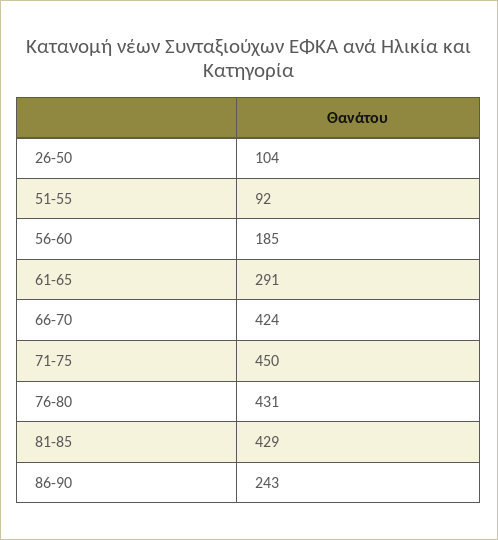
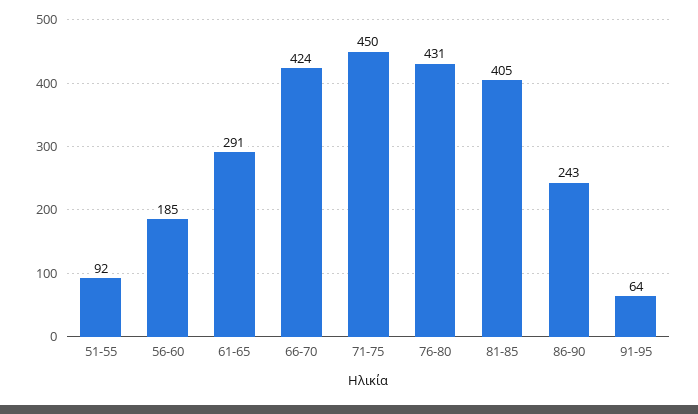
26-50: 104 -> none
81-85: 429 -> 405
91-95: none -> 64

